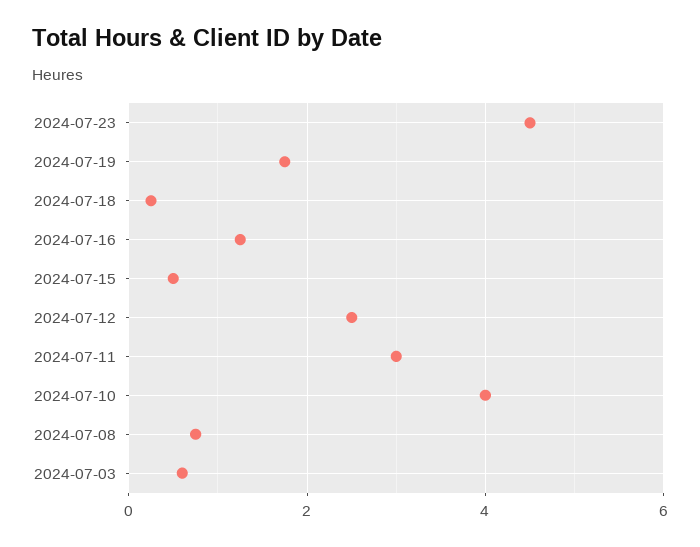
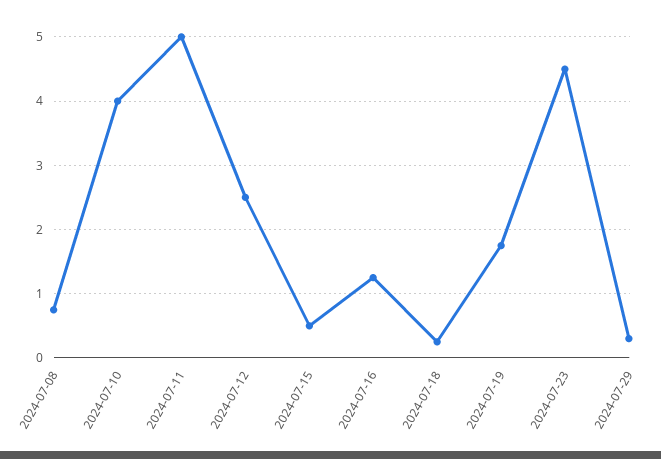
2024-07-11: 3 -> 5
2024-07-03: 0.6 -> none
2024-07-29: none -> 0.3

